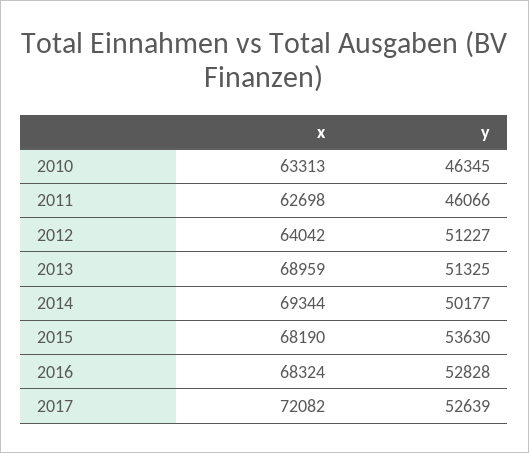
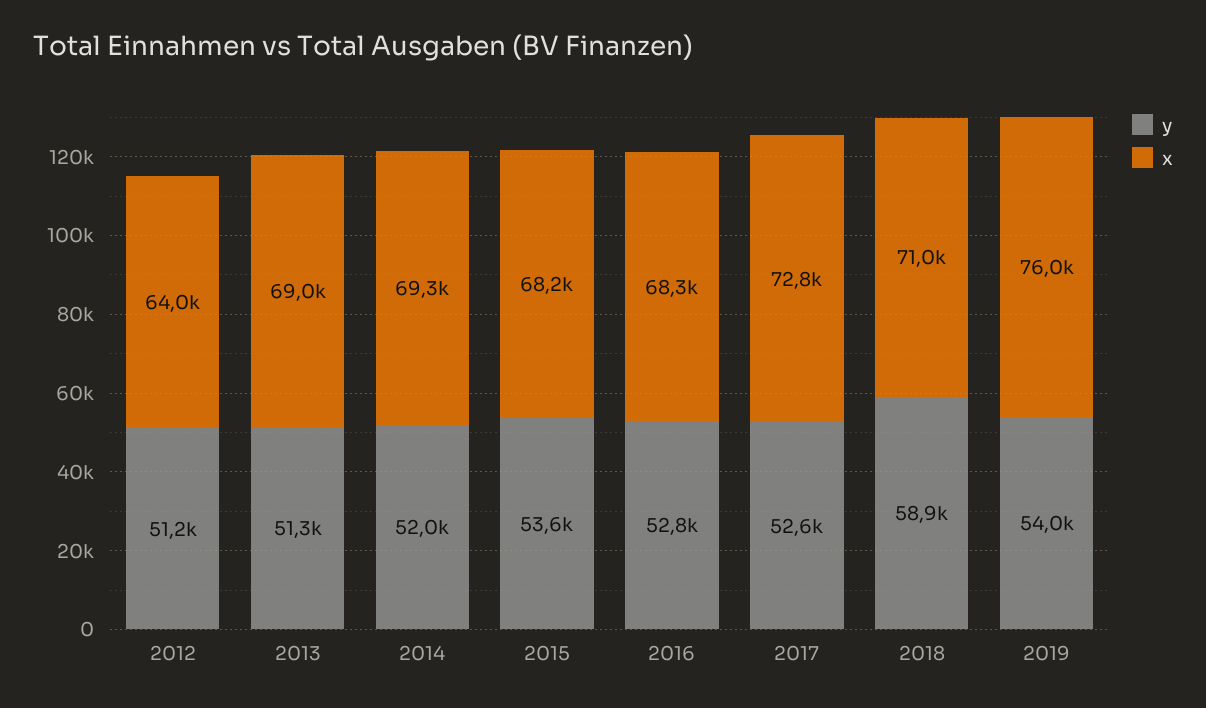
x, 2010: 63313 -> none
y, 2010: 46345 -> none
x, 2011: 62698 -> none
y, 2011: 46066 -> none
y, 2014: 50177 -> 52000
x, 2017: 72082 -> 72800
y, 2018: none -> 58900
x, 2018: none -> 71000
y, 2019: none -> 54000
x, 2019: none -> 76000

